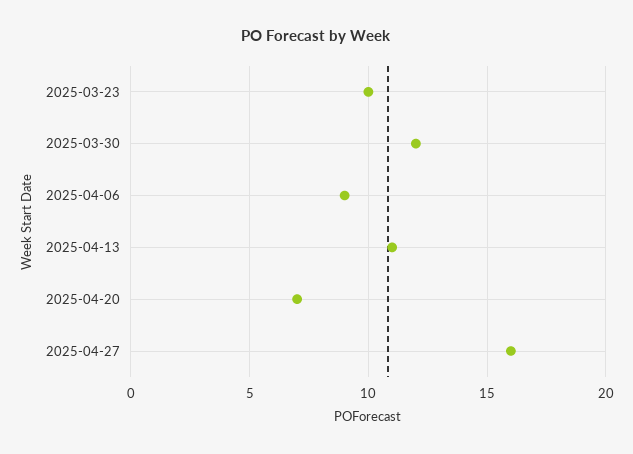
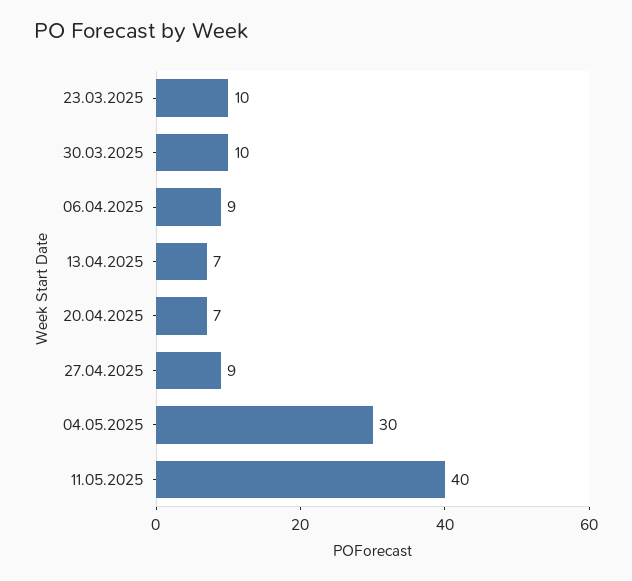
2025-03-30: 12 -> 10
2025-04-13: 11 -> 7
2025-04-27: 16 -> 9
04.05.2025: none -> 30
11.05.2025: none -> 40

